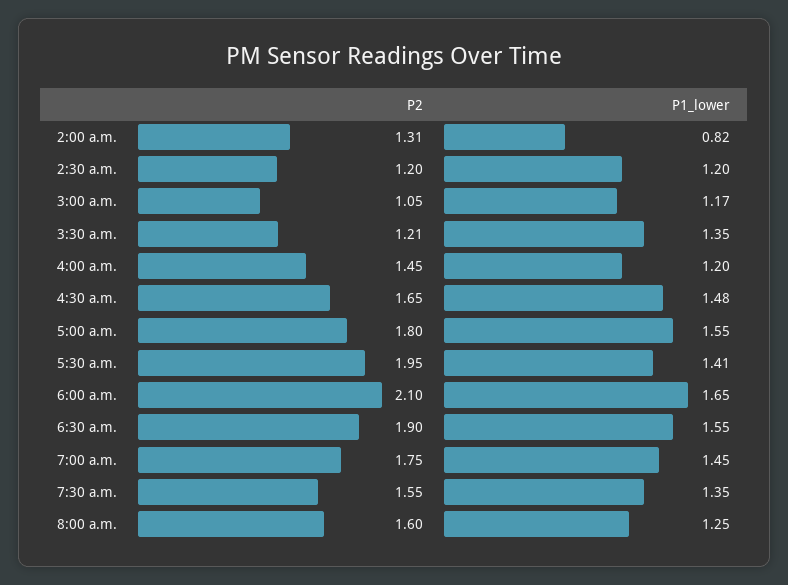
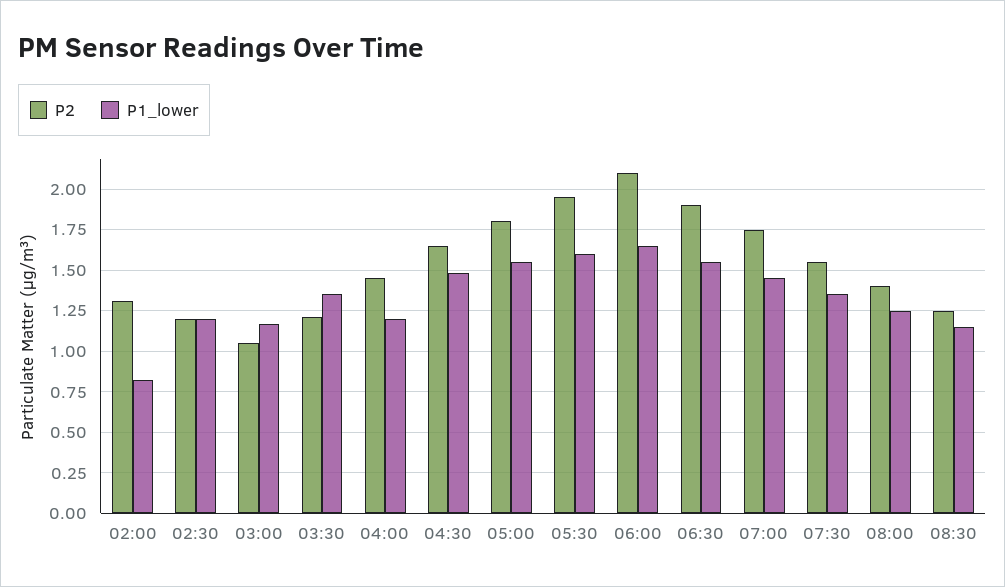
P1_lower, 5:30 a.m.: 1.41 -> 1.6
P2, 8:00 a.m.: 1.6 -> 1.4
P2, 08:30: none -> 1.25
P1_lower, 08:30: none -> 1.15

